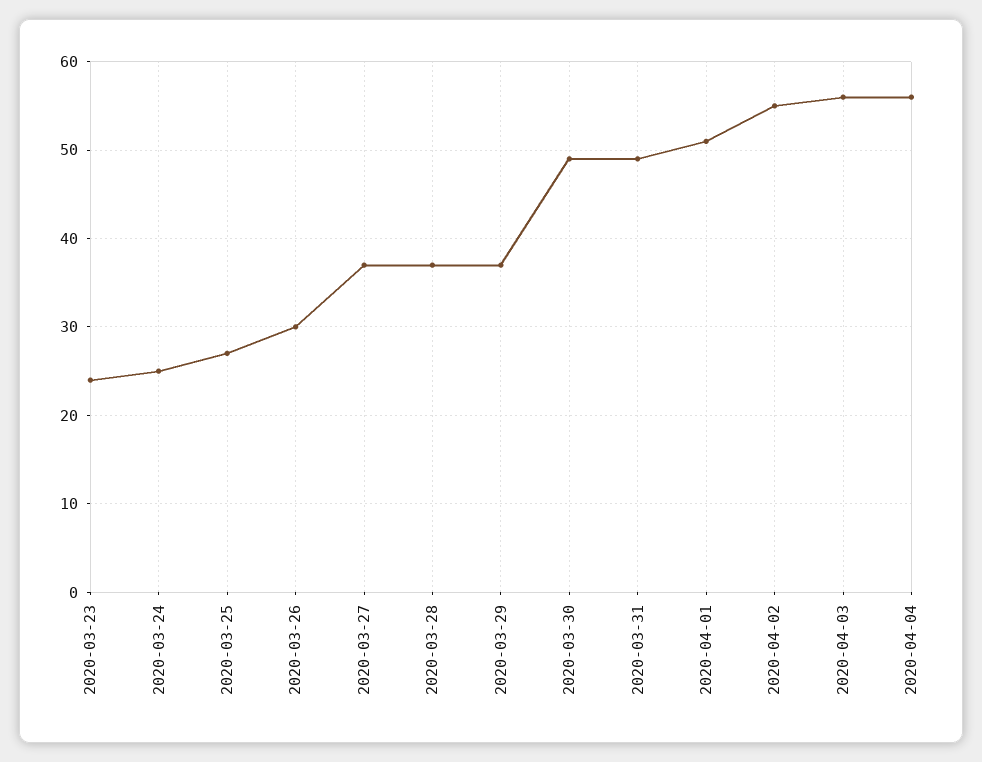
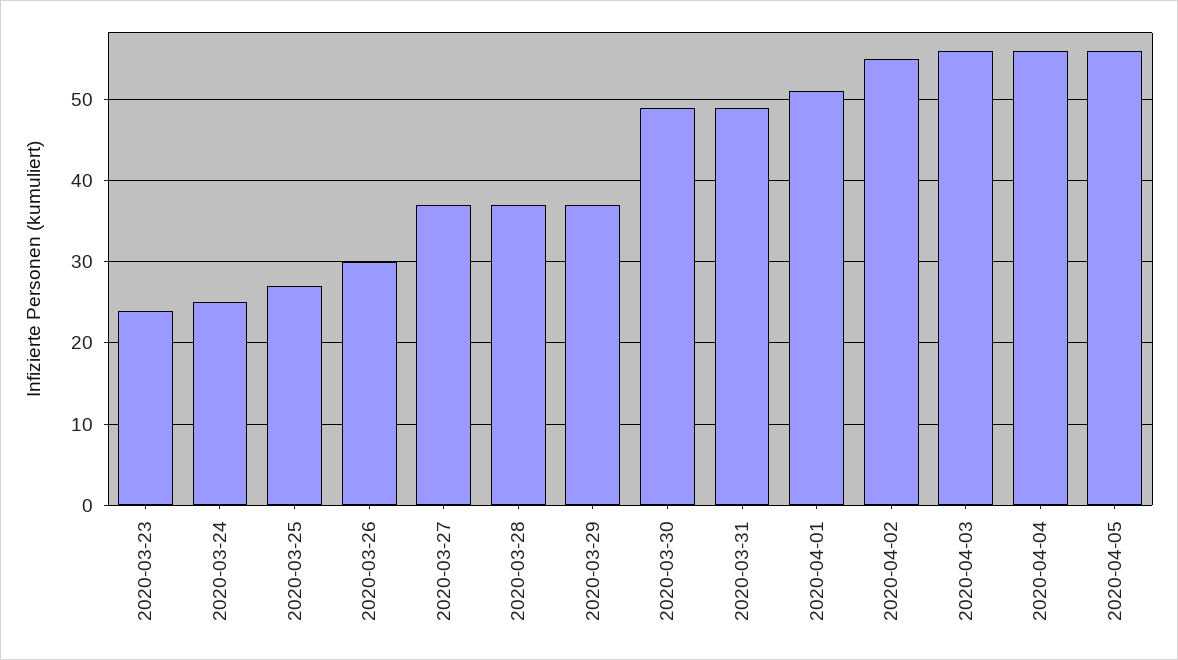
2020-04-05: none -> 56

